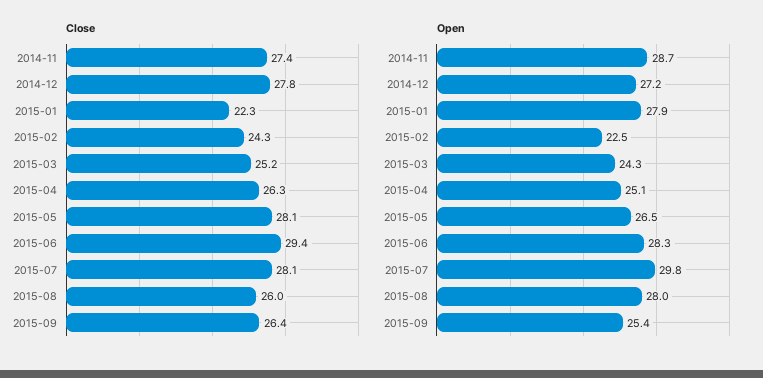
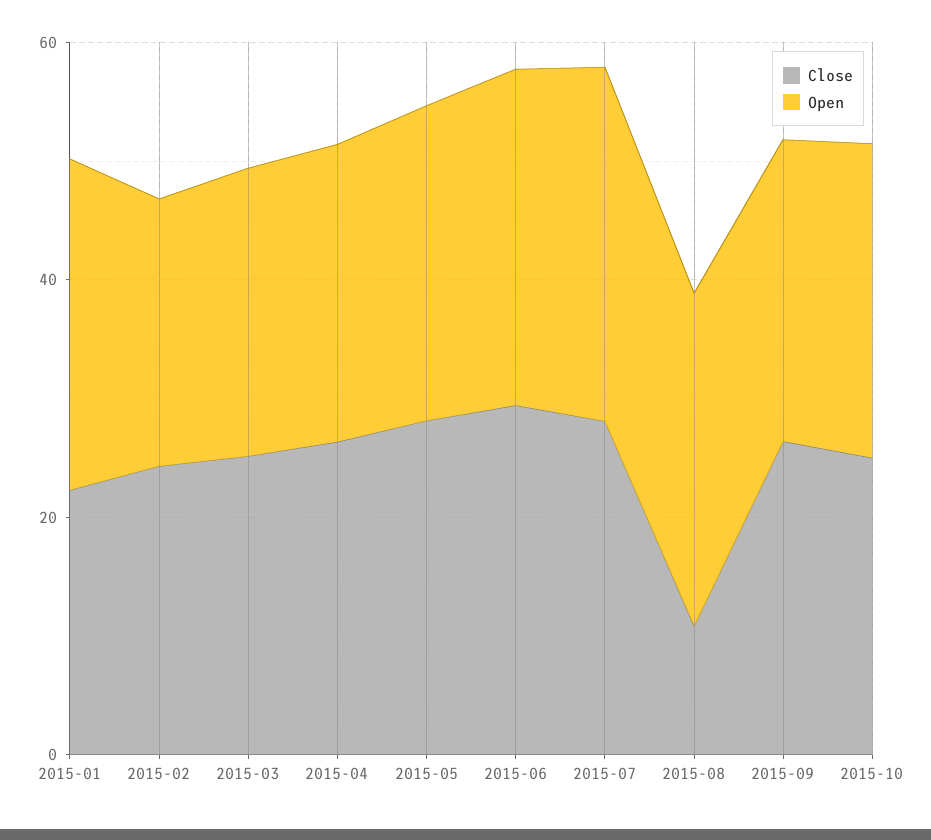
Close, 2014-11: 27.4 -> none
Close, 2014-12: 27.8 -> none
Close, 2015-08: 26 -> 10
Open, 2014-11: 28.7 -> none
Open, 2014-12: 27.2 -> none
Close, 2015-10: none -> 25
Open, 2015-10: none -> 25

